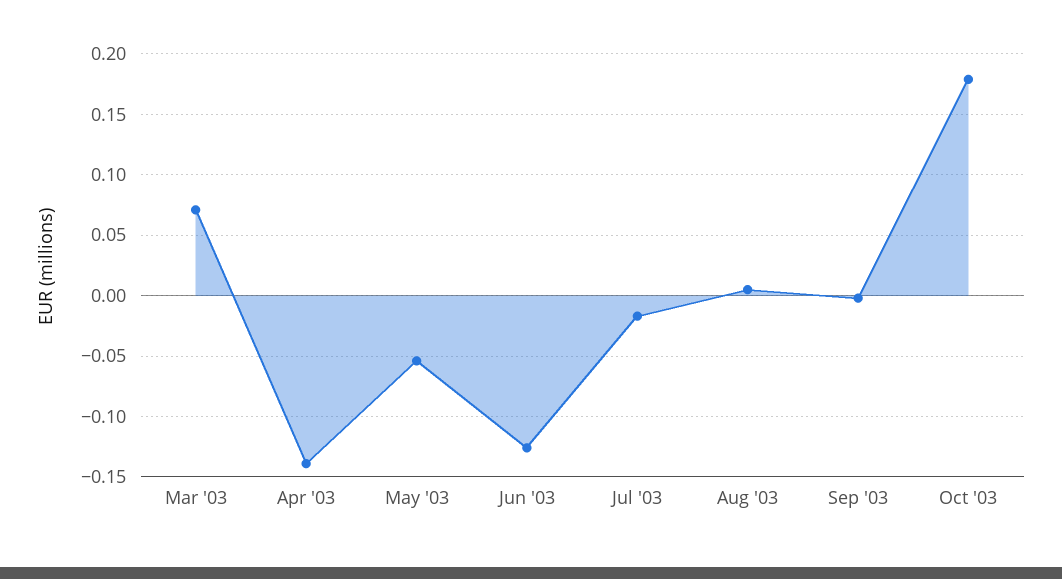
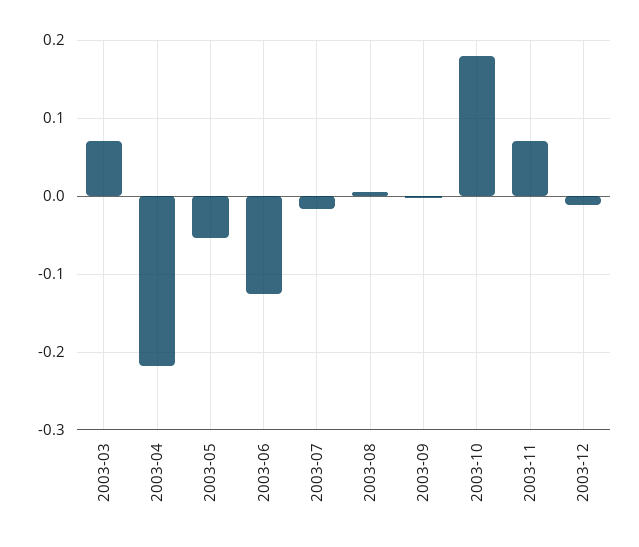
Apr '03: -0.14 -> -0.22
2003-11: none -> 0.07
2003-12: none -> -0.01

